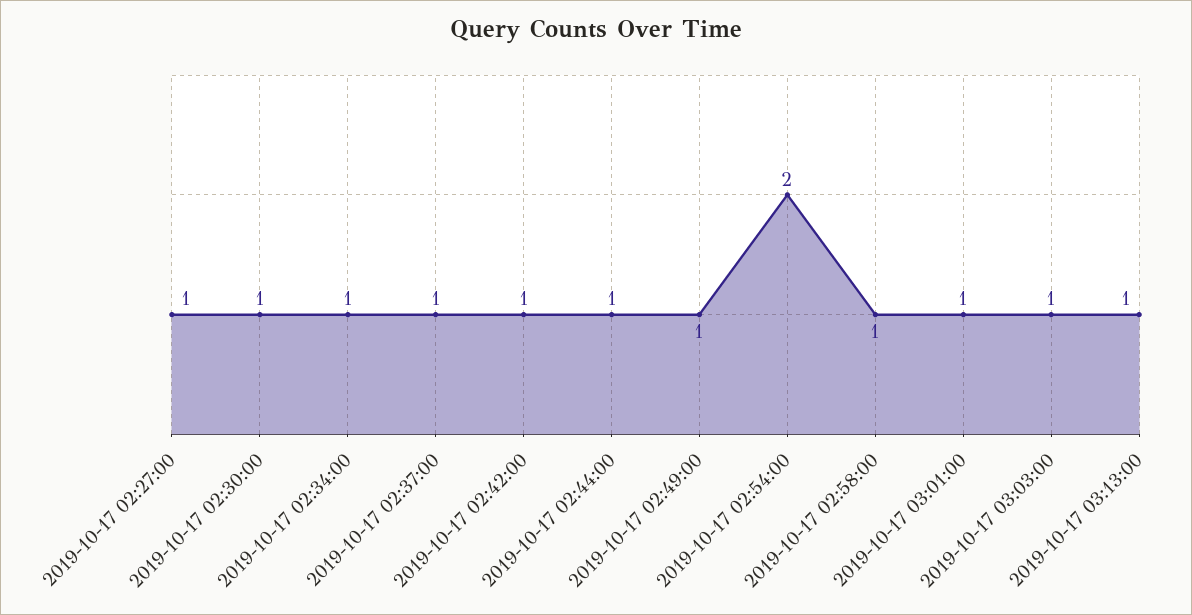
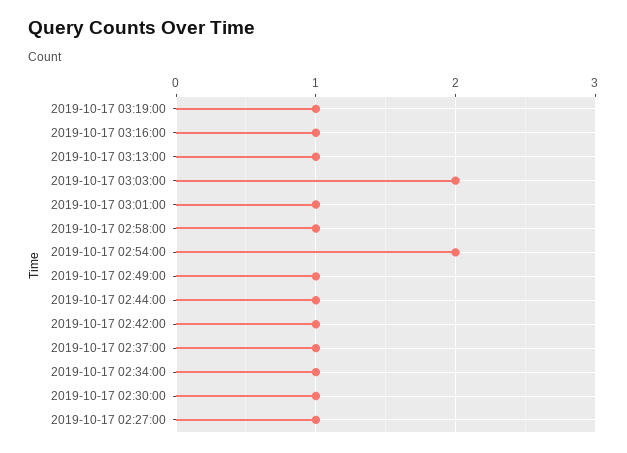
2019-10-17 03:03:00: 1 -> 2
2019-10-17 03:19:00: none -> 1
2019-10-17 03:16:00: none -> 1

